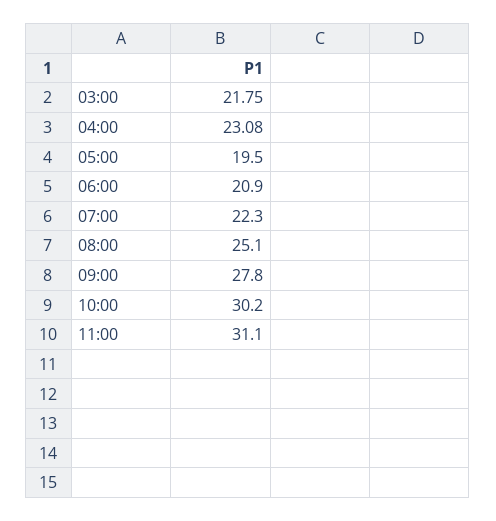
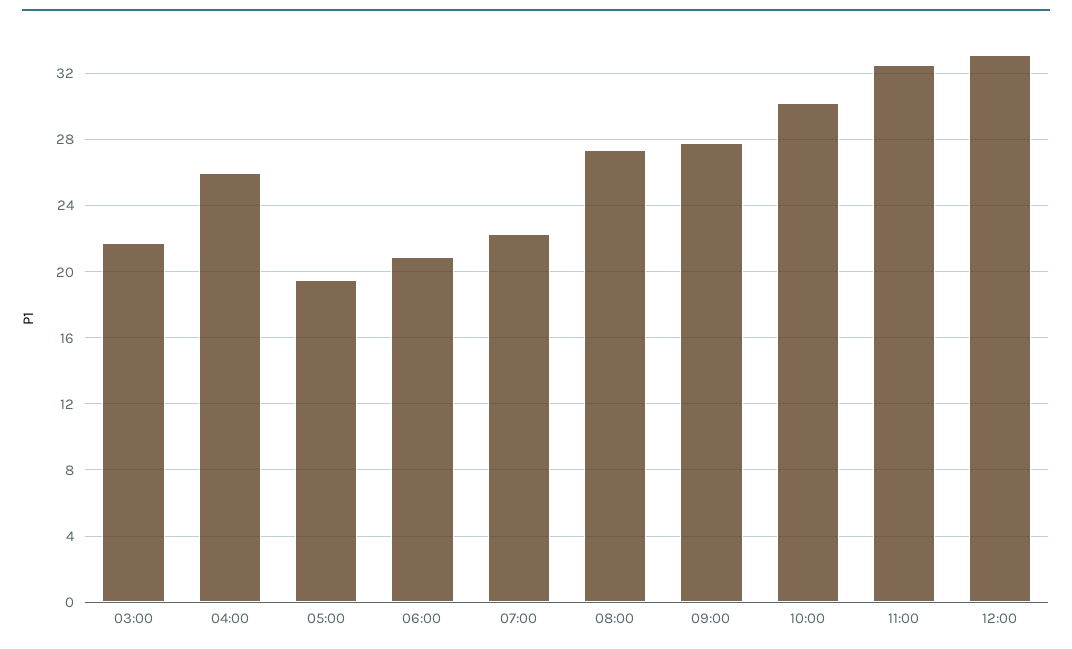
04:00: 23.08 -> 26
08:00: 25.1 -> 27.5
11:00: 31.1 -> 32.5
12:00: none -> 33

